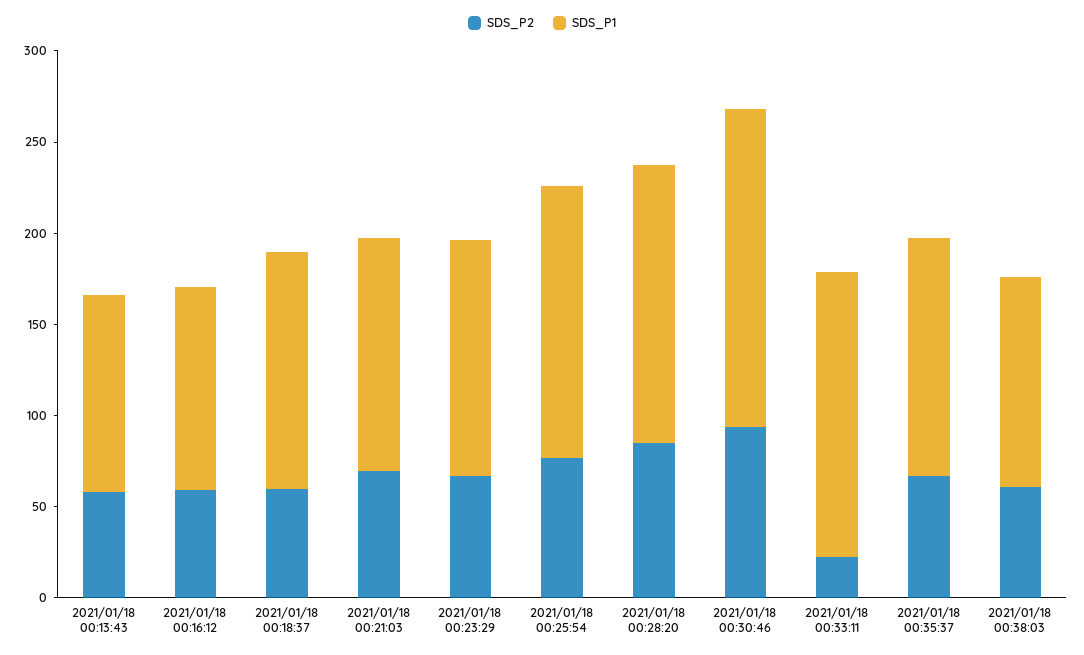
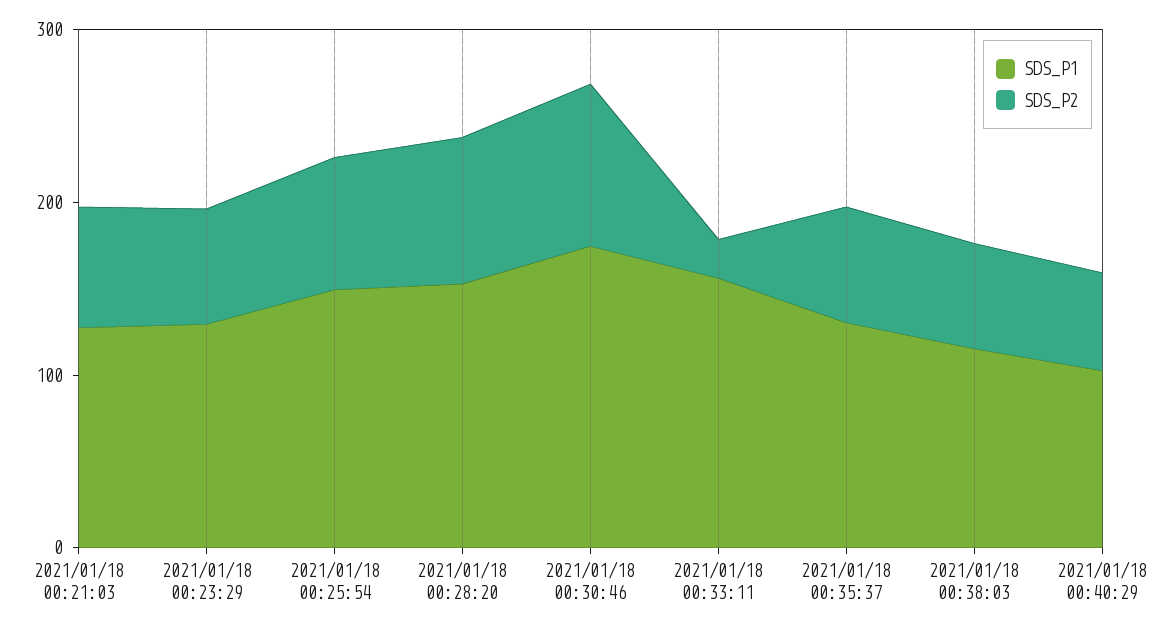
SDS_P2, 2021/01/18 00:13:43: 60 -> none
SDS_P1, 2021/01/18 00:13:43: 110 -> none
SDS_P2, 2021/01/18 00:16:12: 60 -> none
SDS_P1, 2021/01/18 00:16:12: 110 -> none
SDS_P2, 2021/01/18 00:18:37: 60 -> none
SDS_P1, 2021/01/18 00:18:37: 130 -> none
SDS_P1, 2021/01/18 00:40:29: none -> 100
SDS_P2, 2021/01/18 00:40:29: none -> 60

